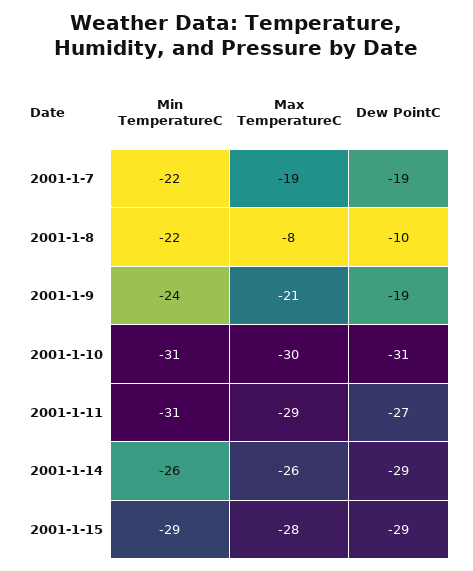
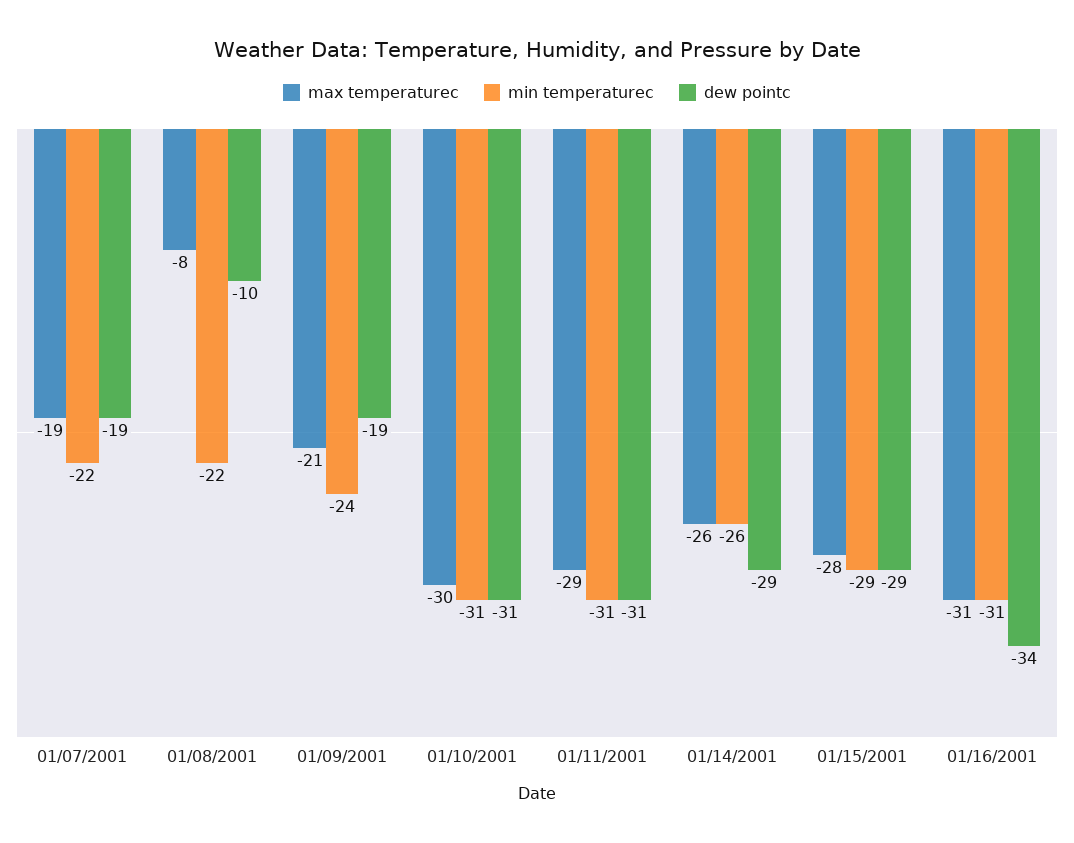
Dew PointC, 2001-1-11: -27 -> -31
Max TemperatureC, 01/16/2001: none -> -31
Min TemperatureC, 01/16/2001: none -> -31
Dew PointC, 01/16/2001: none -> -34

